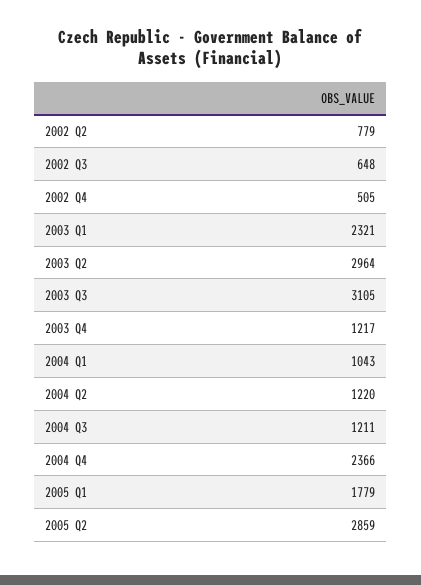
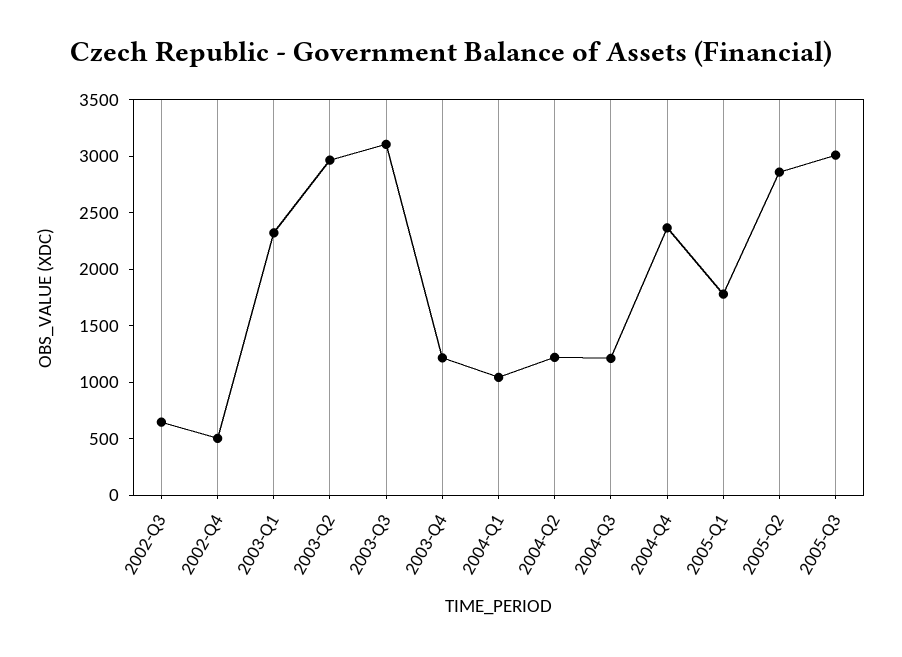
2002 Q2: 779 -> none
2005-Q3: none -> 3000

